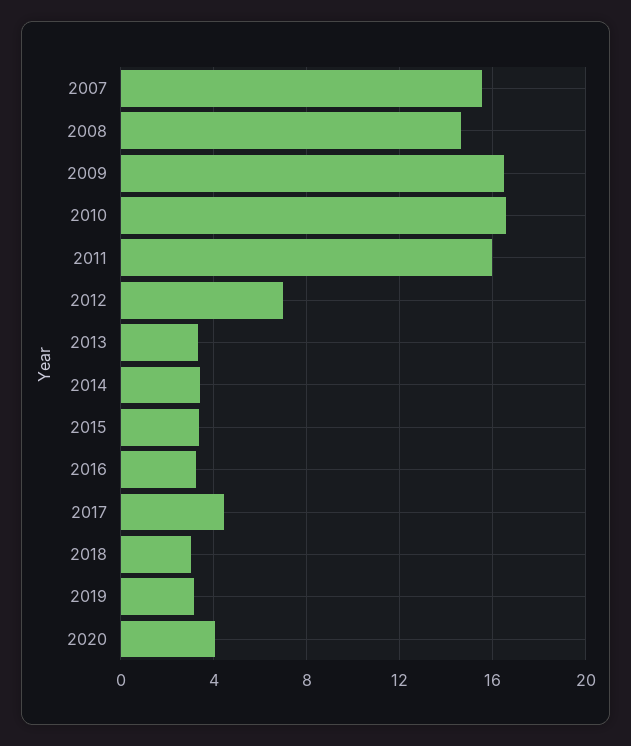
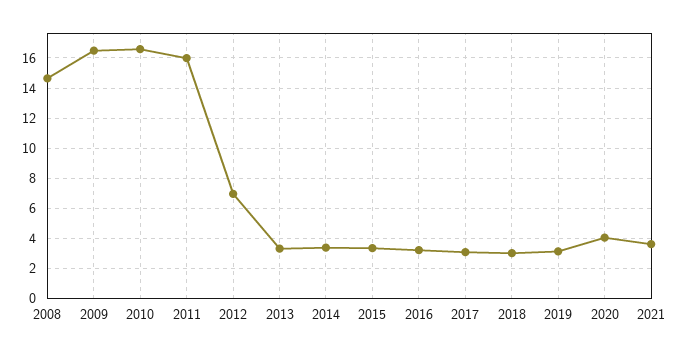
2007: 15.5 -> none
2017: 4.5 -> 3
2021: none -> 3.5

